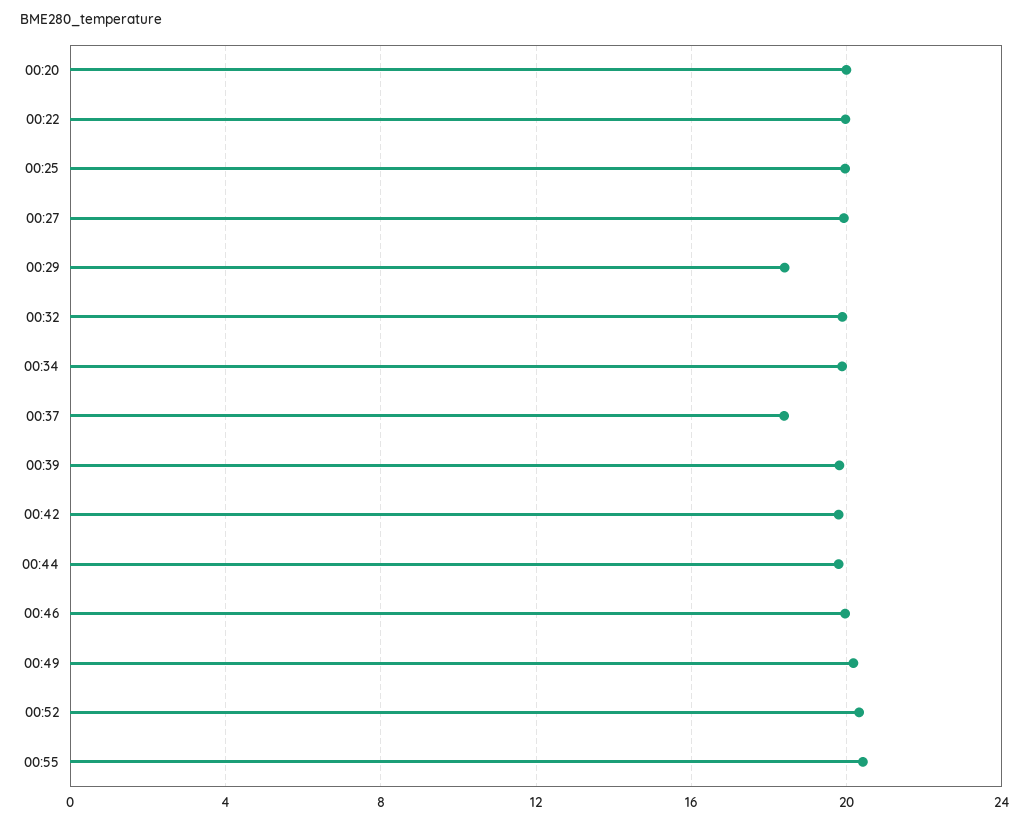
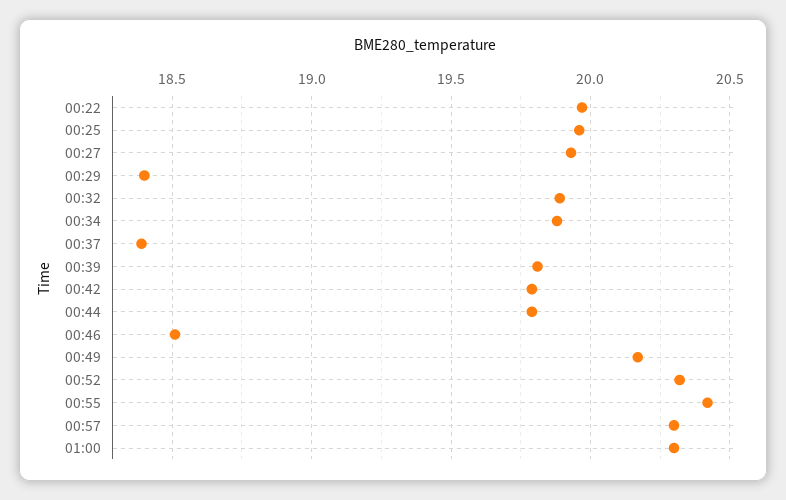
00:20: 20 -> none
00:46: 20 -> 18.5
00:57: none -> 20.3
01:00: none -> 20.3

